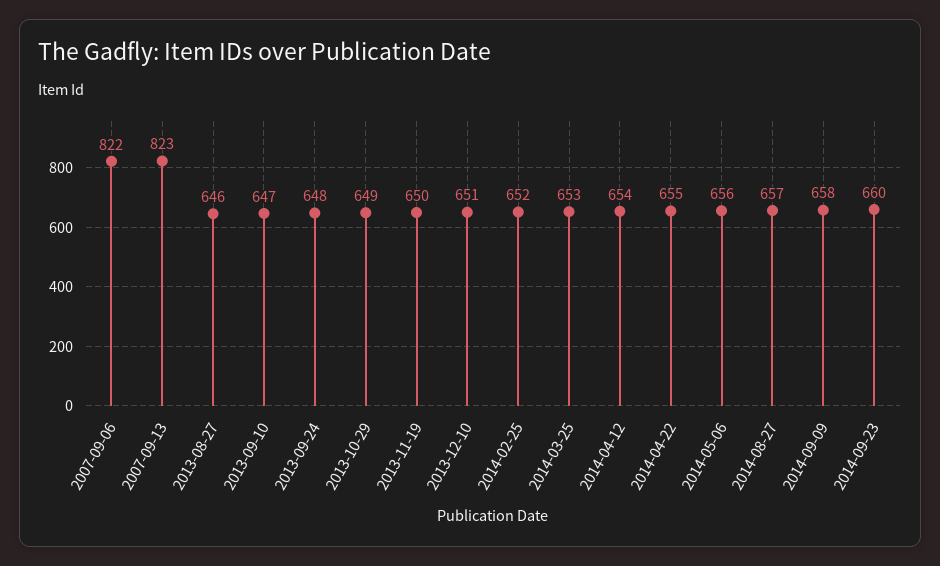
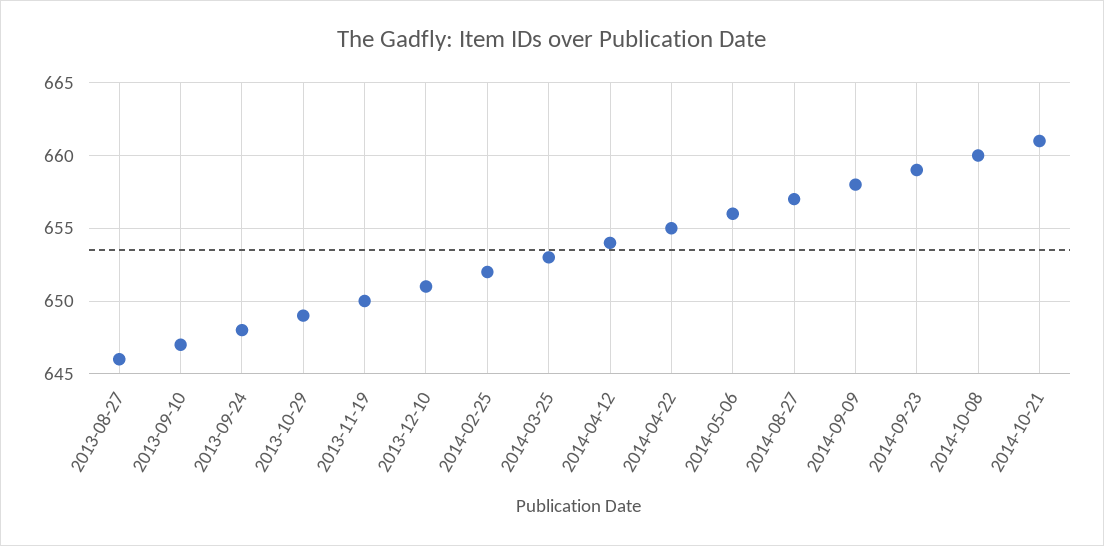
2007-09-06: 822 -> none
2007-09-13: 823 -> none
2014-09-23: 660 -> 659
2014-10-08: none -> 660
2014-10-21: none -> 661

